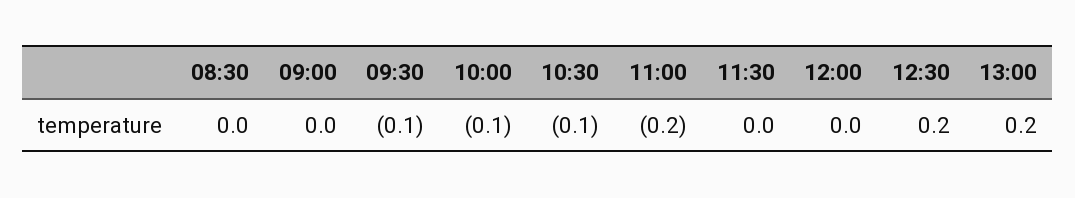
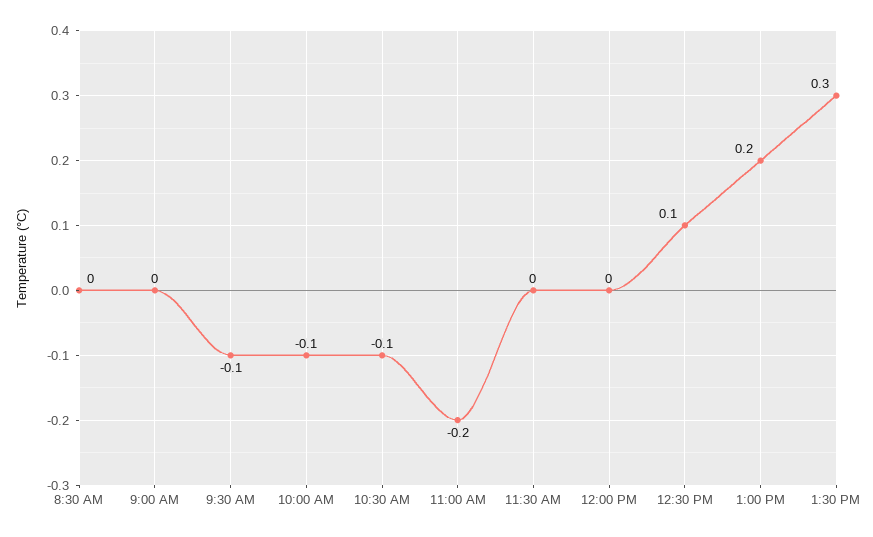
12:30: 0.2 -> 0.1
1:30 PM: none -> 0.3

